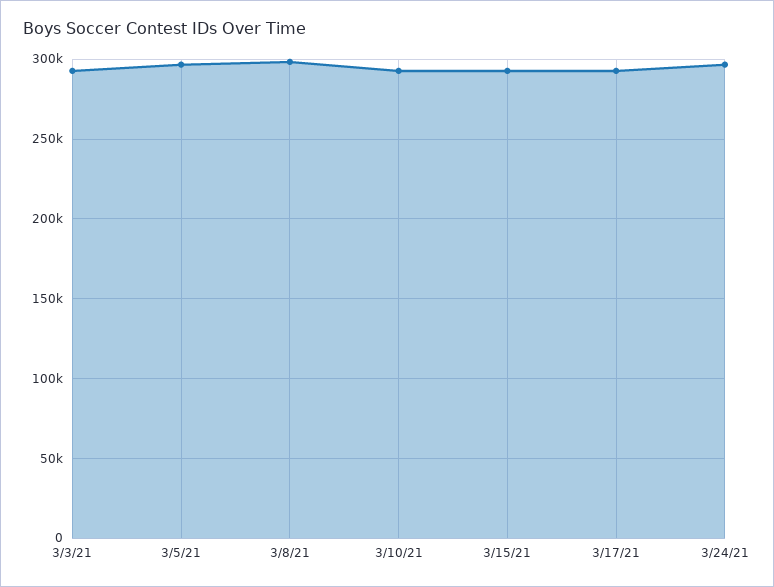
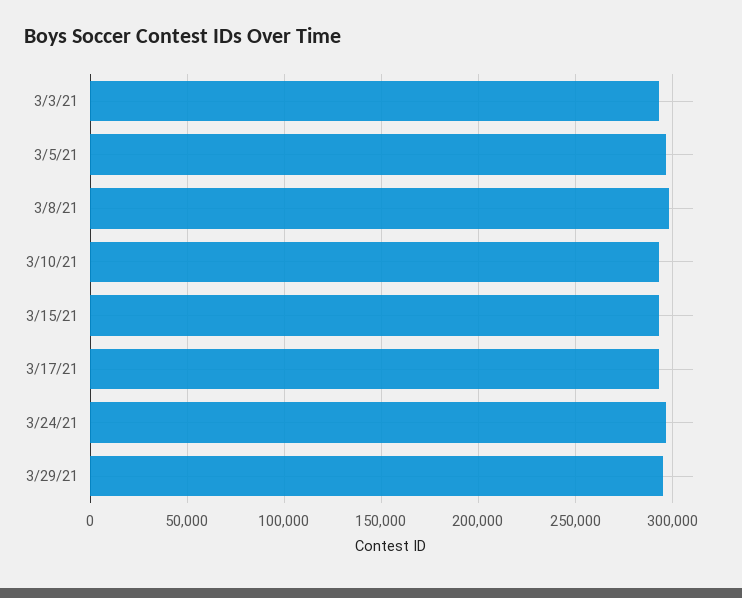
3/29/21: none -> 295000

